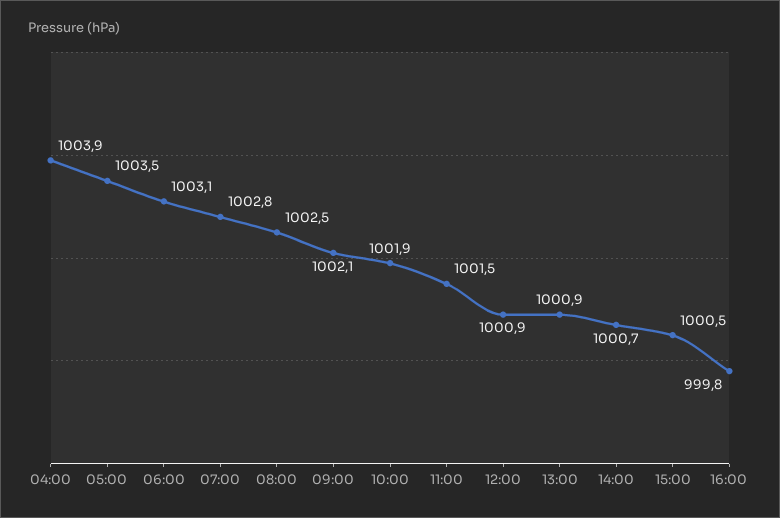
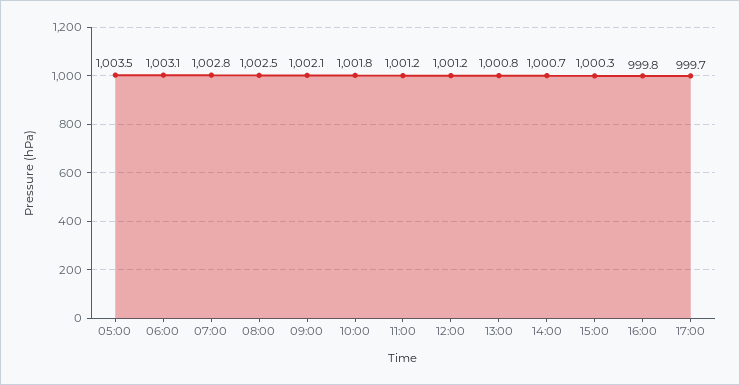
04:00: 1003.9 -> none
10:00: 1001.9 -> 1001.8
11:00: 1001.5 -> 1001.2
12:00: 1000.9 -> 1001.2
13:00: 1000.9 -> 1000.8
15:00: 1000.5 -> 1000.3
17:00: none -> 999.7

